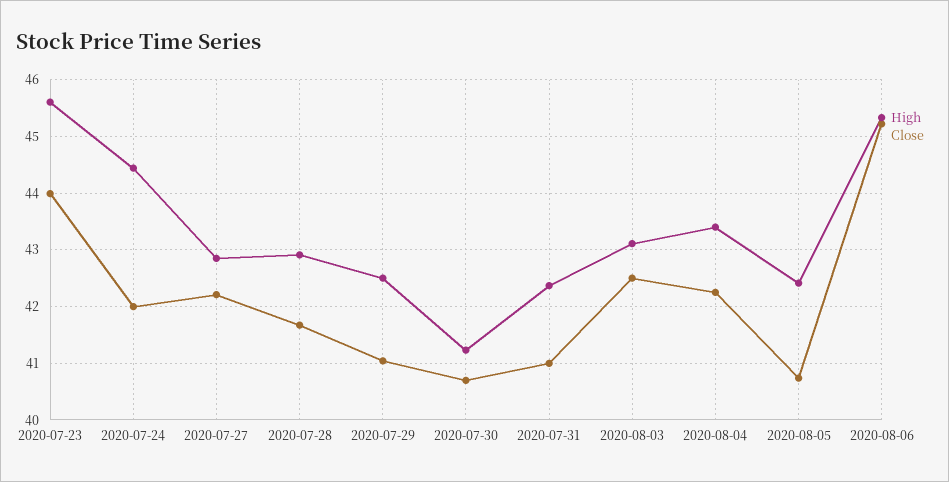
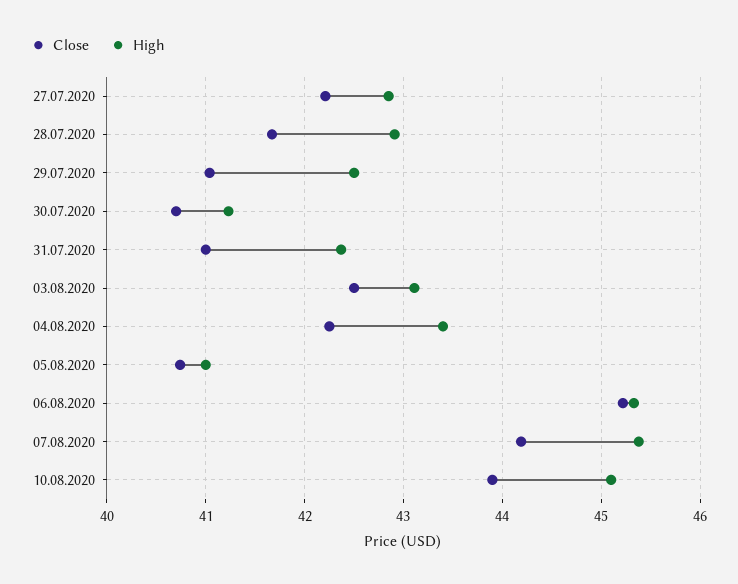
High, 2020-07-23: 45.6 -> none
Close, 2020-07-23: 44 -> none
High, 2020-07-24: 44.4 -> none
Close, 2020-07-24: 42 -> none
High, 2020-08-05: 42.4 -> 41
Close, 07.08.2020: none -> 44.2
High, 07.08.2020: none -> 45.4
Close, 10.08.2020: none -> 43.9
High, 10.08.2020: none -> 45.1

